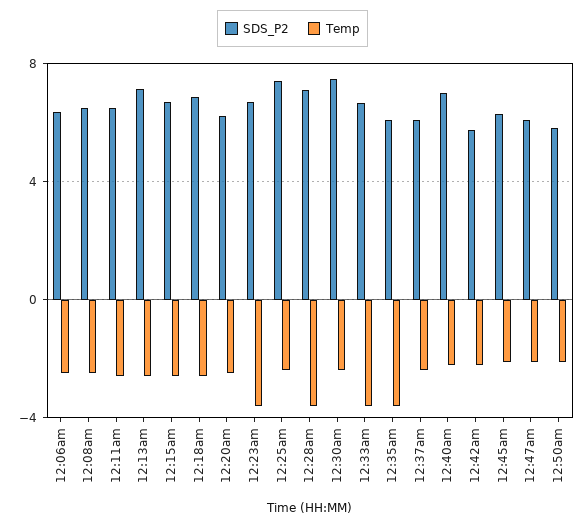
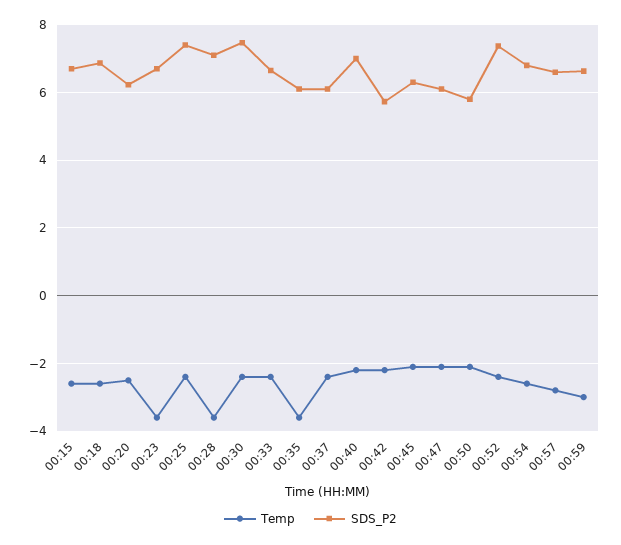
SDS_P2, 12:06am: 6.5 -> none
Temp, 12:06am: -2.5 -> none
SDS_P2, 12:08am: 6.5 -> none
Temp, 12:08am: -2.5 -> none
SDS_P2, 12:11am: 6.5 -> none
Temp, 12:11am: -2.5 -> none
SDS_P2, 12:13am: 7 -> none
Temp, 12:13am: -2.5 -> none
Temp, 12:33am: -3.5 -> -2.4
Temp, 00:52: none -> -2.4
SDS_P2, 00:52: none -> 7.4
Temp, 00:54: none -> -2.6
SDS_P2, 00:54: none -> 6.8
Temp, 00:57: none -> -2.8
SDS_P2, 00:57: none -> 6.6
Temp, 00:59: none -> -3
SDS_P2, 00:59: none -> 6.6

